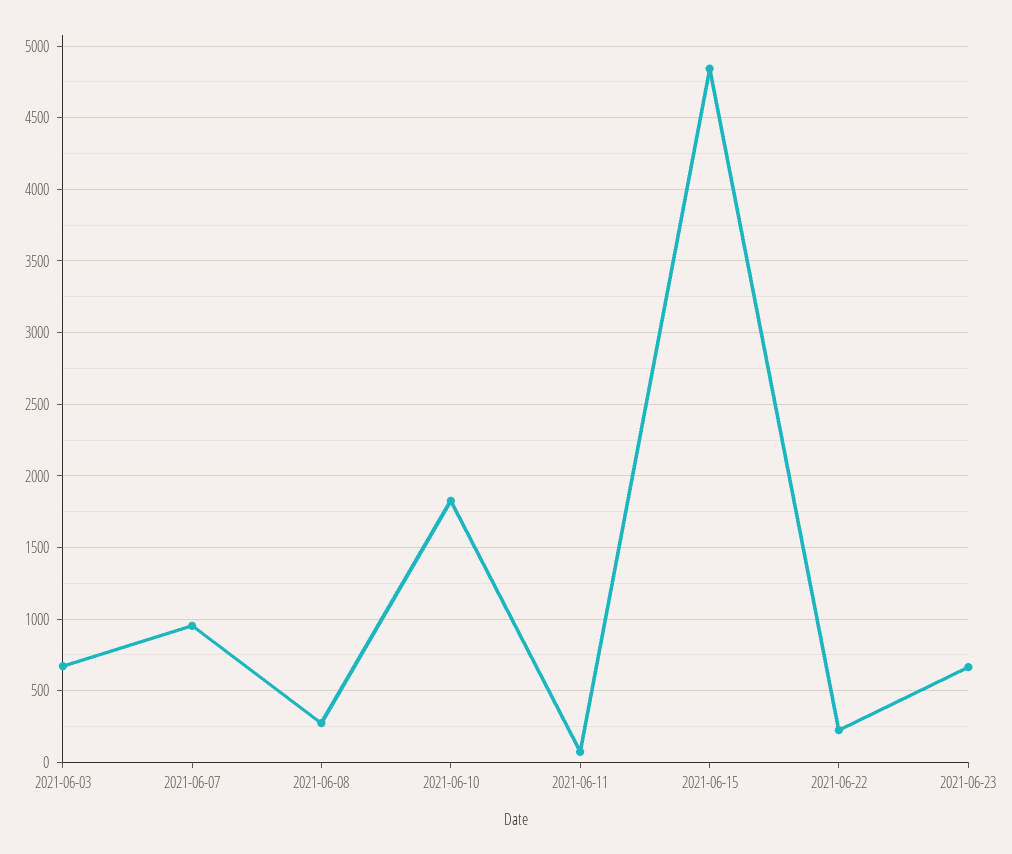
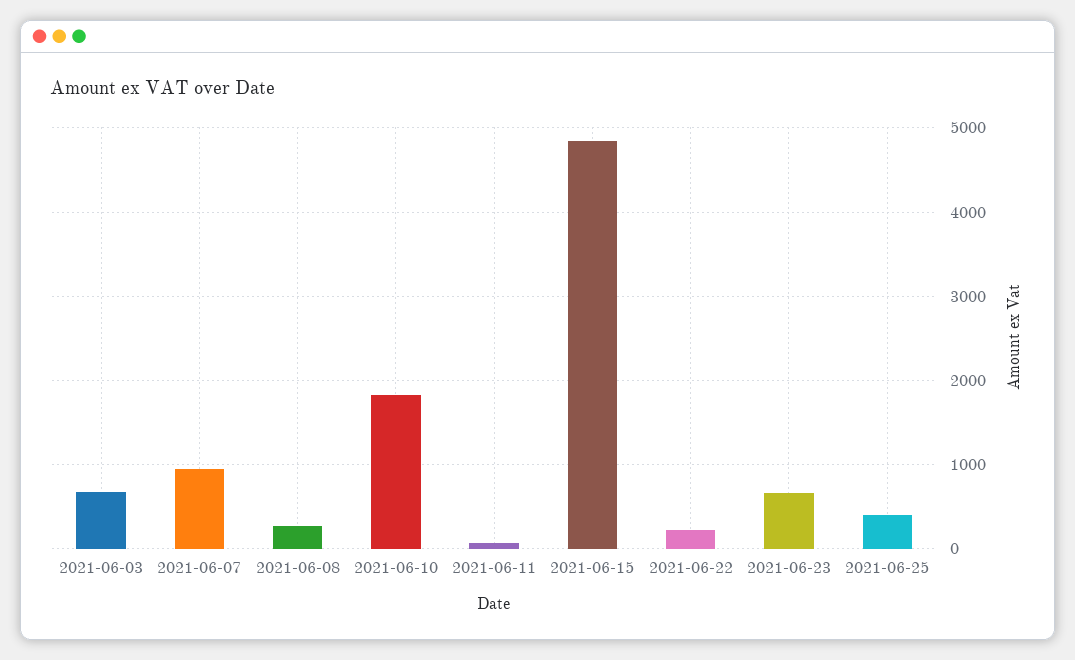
2021-06-25: none -> 400

